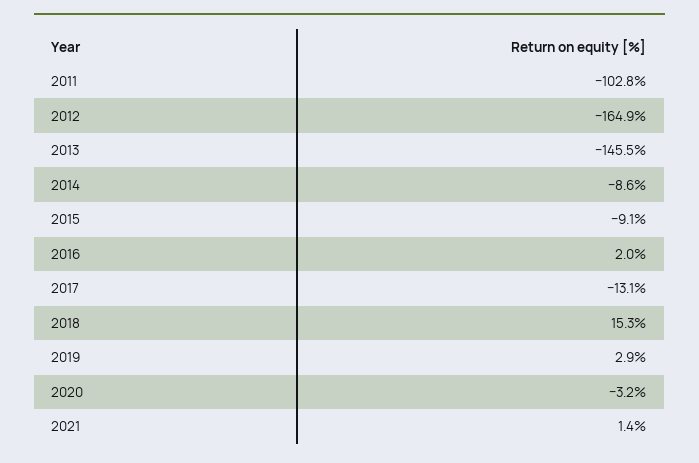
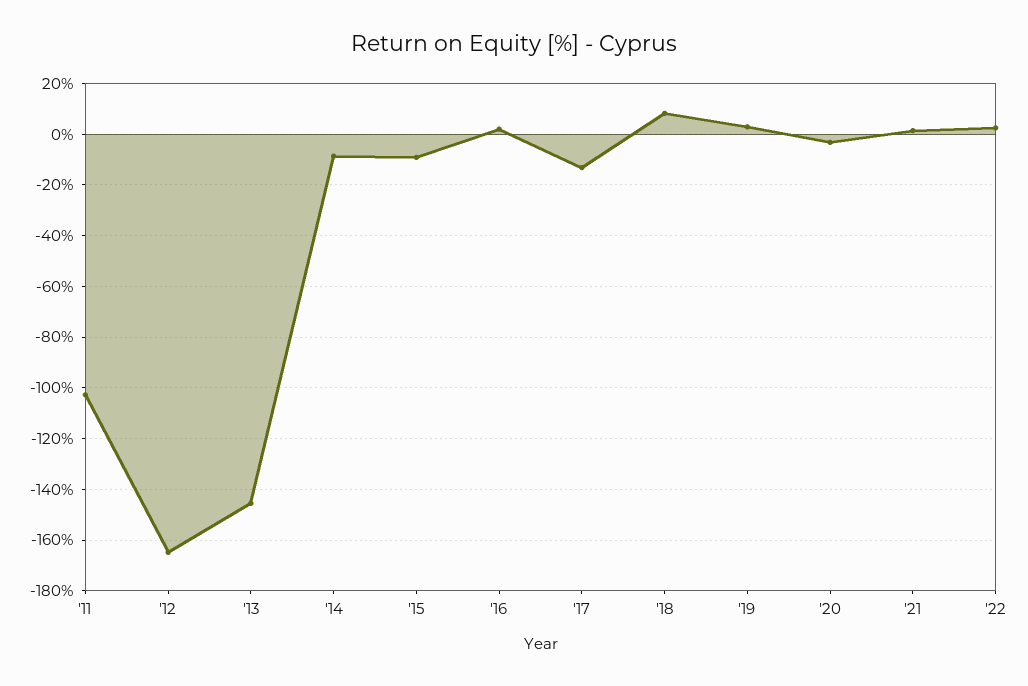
2018: 15.3 -> 7.5
'22: none -> 2.5

